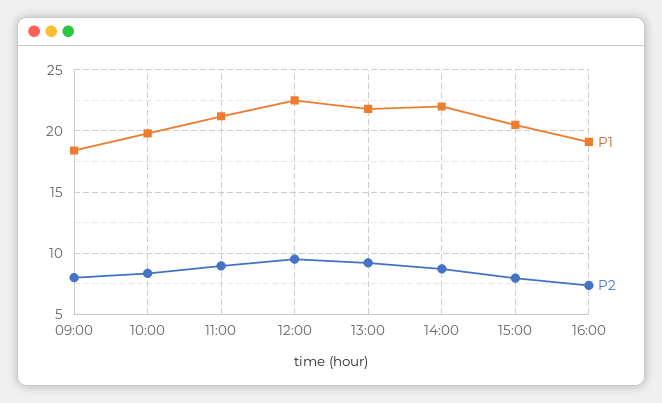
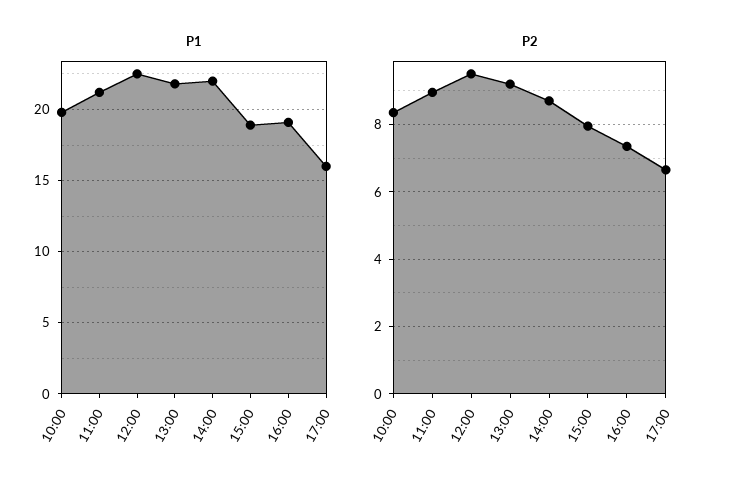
P1, 09:00: 18.5 -> none
P2, 09:00: 8 -> none
P1, 15:00: 20.5 -> 19
P1, 17:00: none -> 16
P2, 17:00: none -> 6.6

